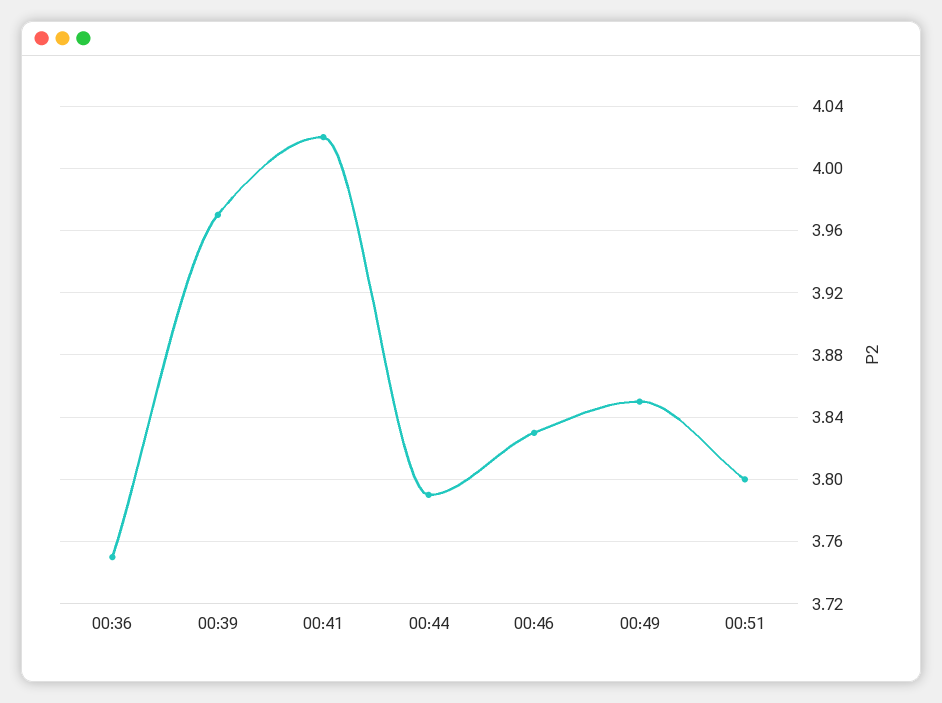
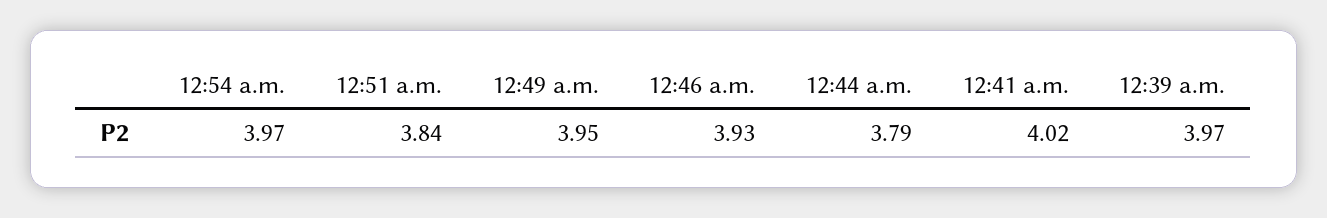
00:36: 3.75 -> none
00:46: 3.83 -> 3.93
00:49: 3.85 -> 3.95
00:51: 3.8 -> 3.84
12:54 a.m.: none -> 3.97

